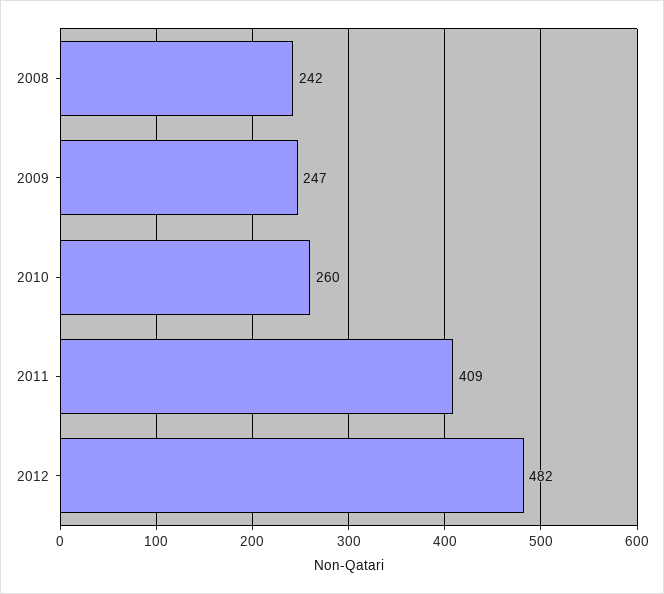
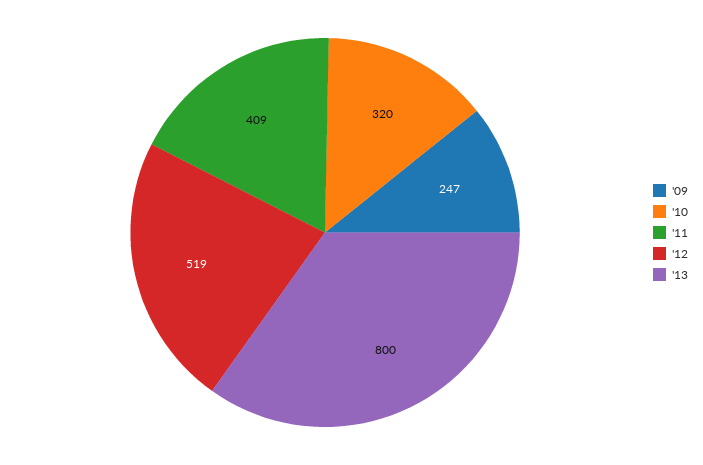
2008: 242 -> none
2010: 260 -> 320
2012: 482 -> 519
'13: none -> 800

